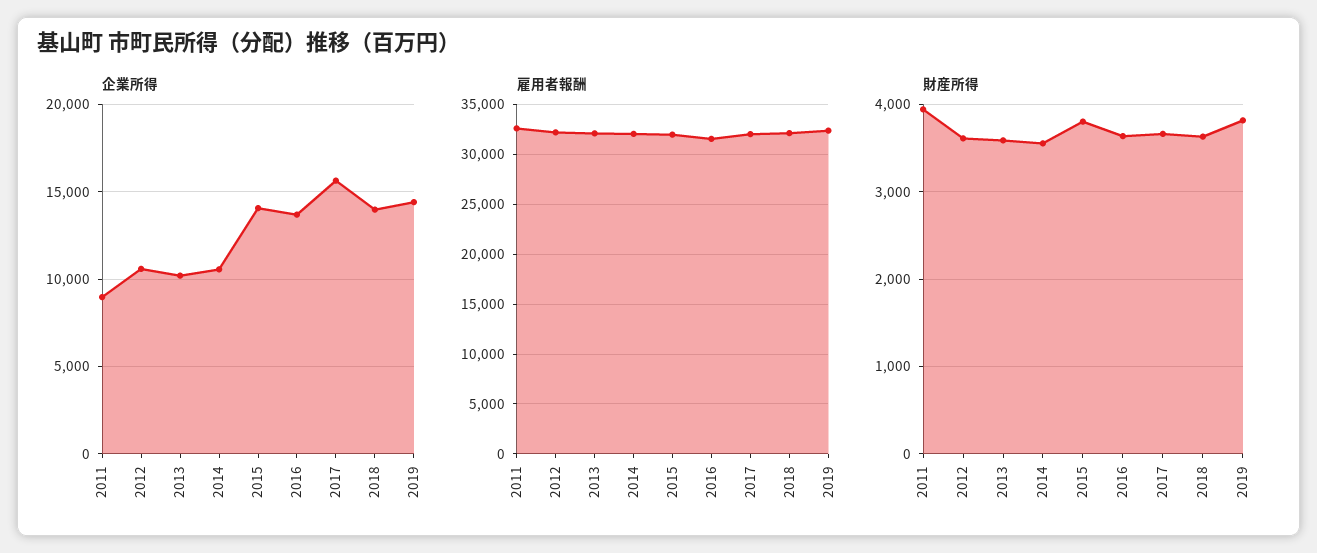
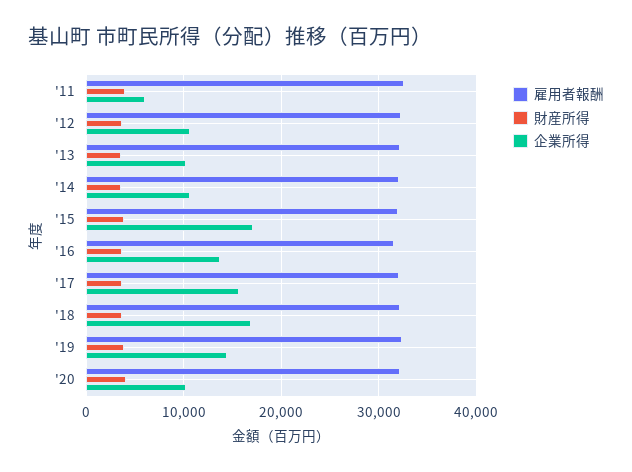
企業所得, 2011: 9000 -> 6000
企業所得, 2015: 14000 -> 17000
企業所得, 2018: 14000 -> 17000
雇用者報酬, '20: none -> 32000
財産所得, '20: none -> 4000
企業所得, '20: none -> 10000

